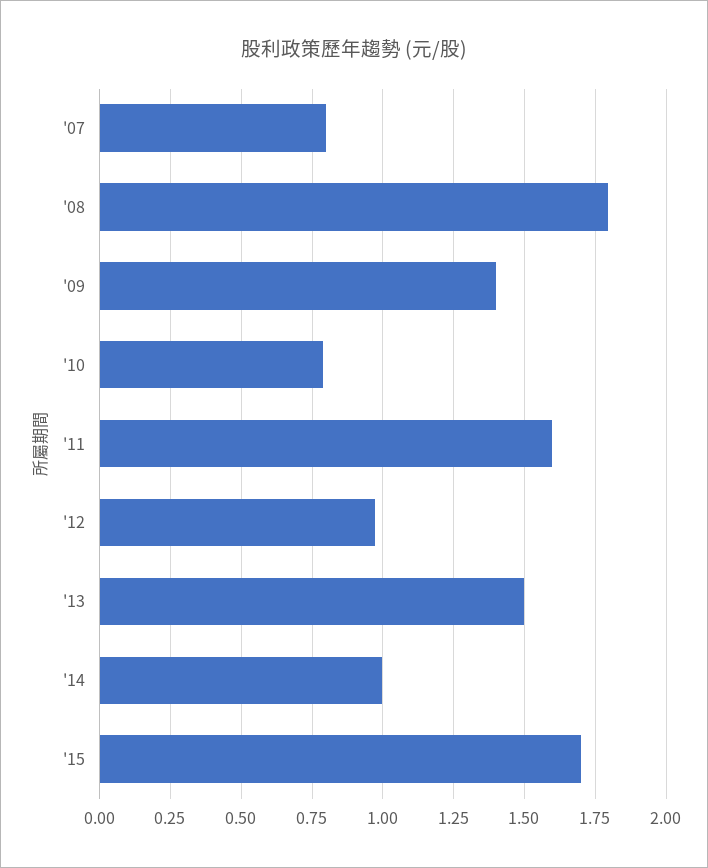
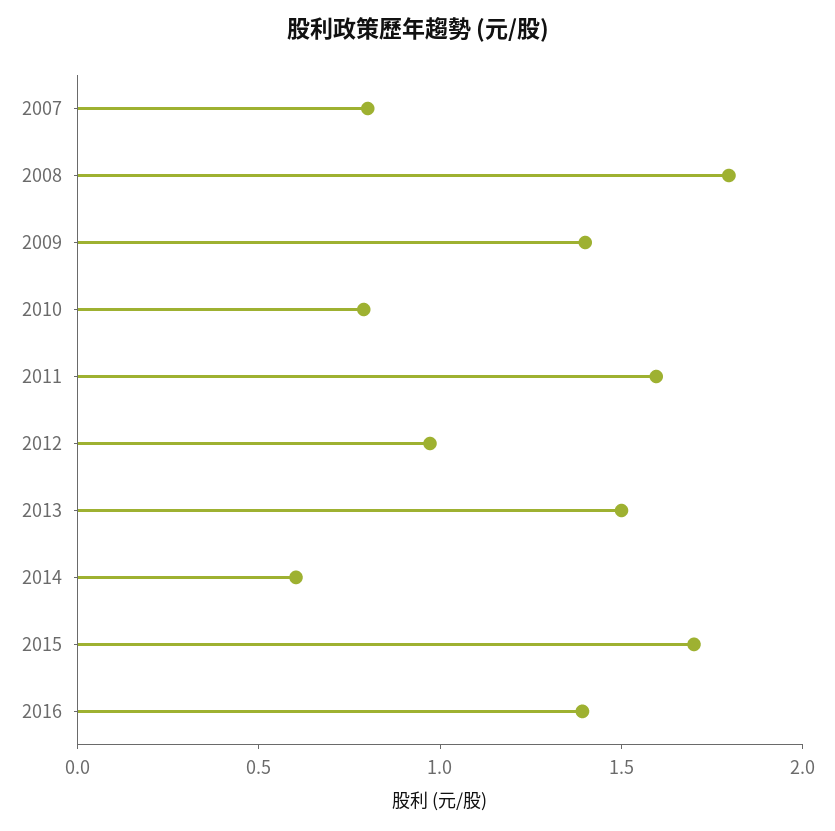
'14: 1 -> 0.6
2016: none -> 1.4

